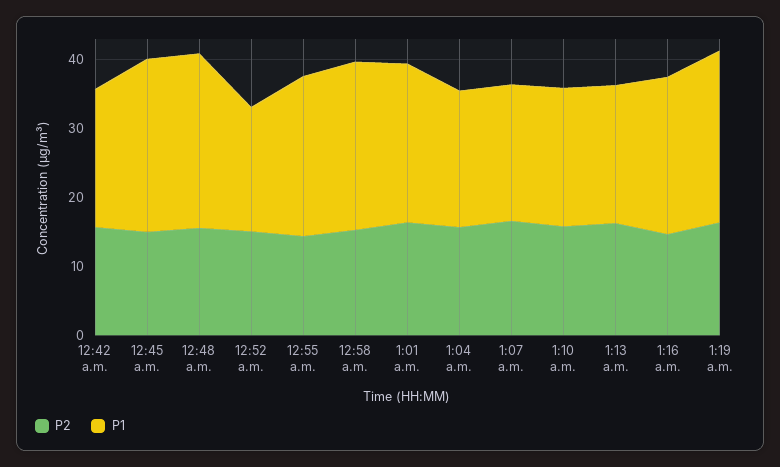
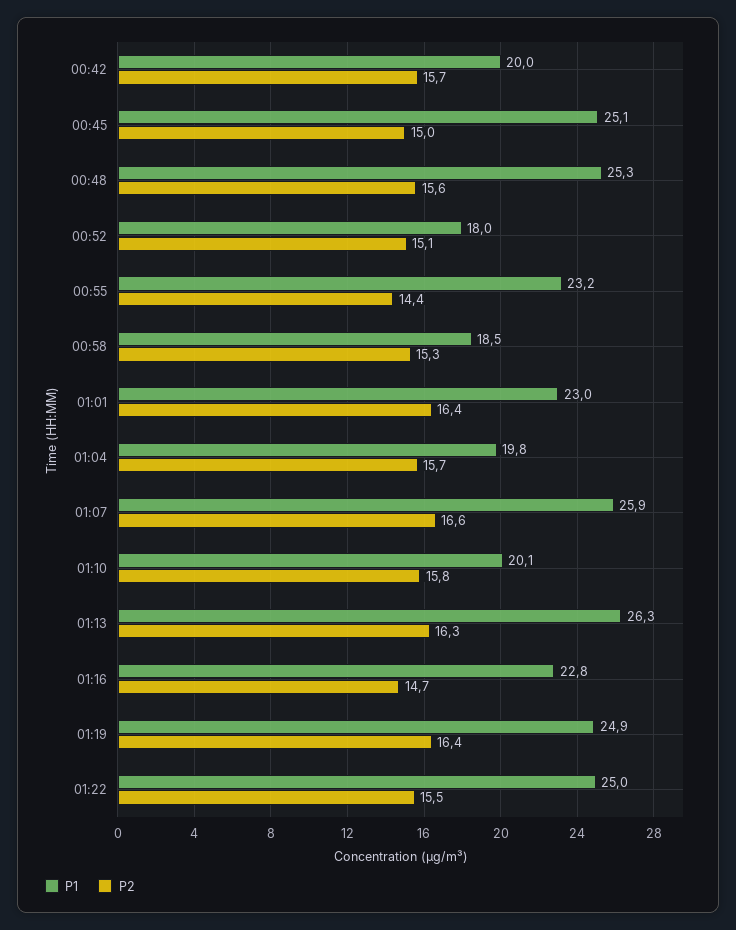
P1, 12:58 a.m.: 24 -> 18.5
P1, 1:07 a.m.: 20 -> 25.9
P1, 1:13 a.m.: 20 -> 26.3
P1, 01:22: none -> 25
P2, 01:22: none -> 15.5

